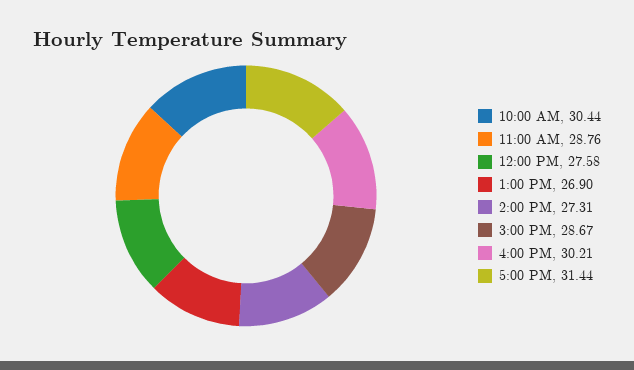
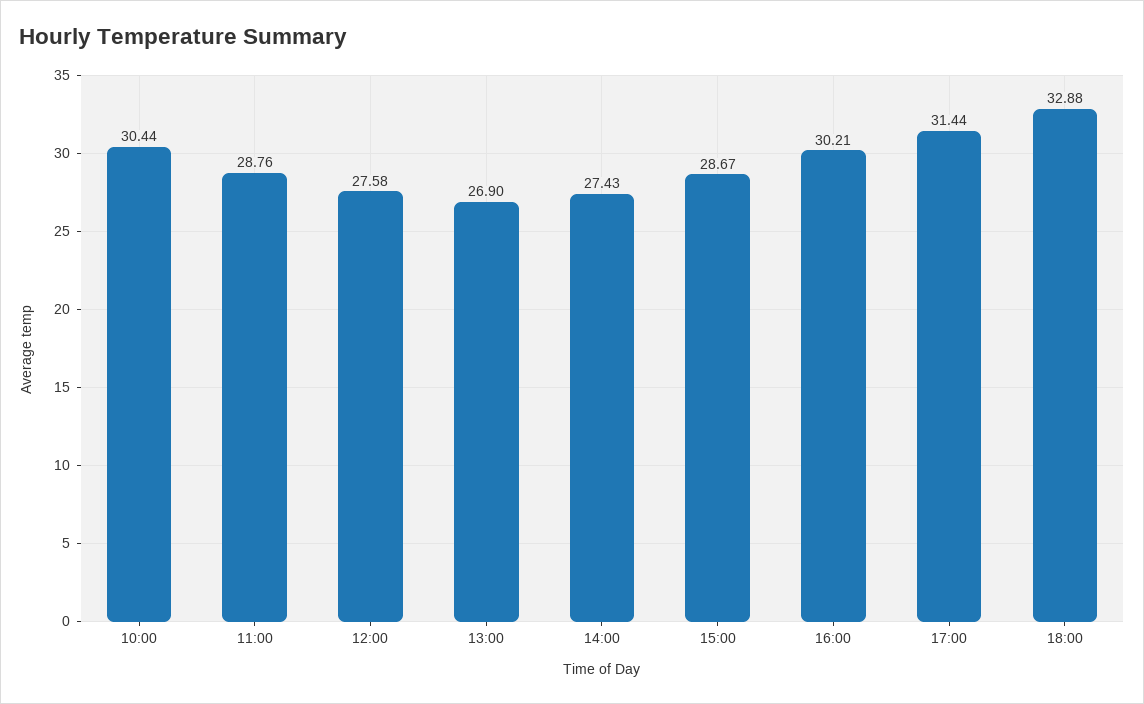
2:00 PM: 27.31 -> 27.43
18:00: none -> 32.88

